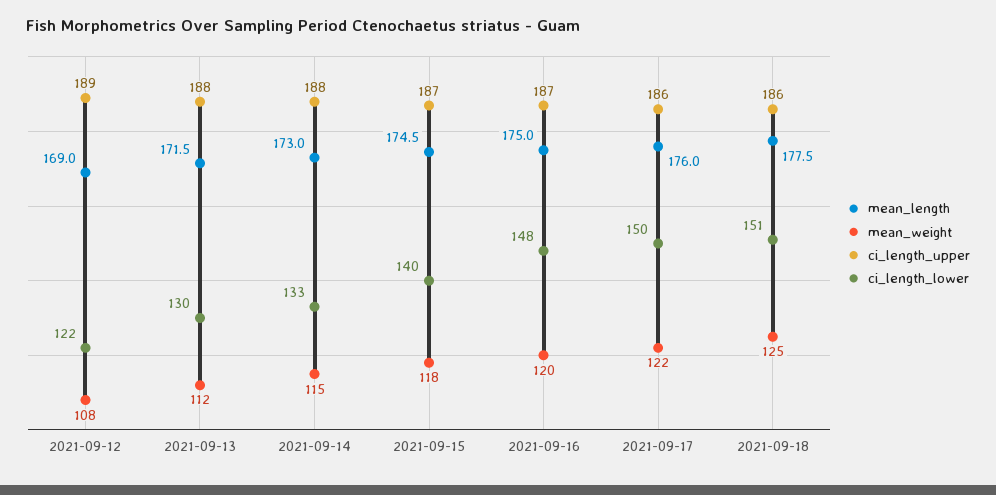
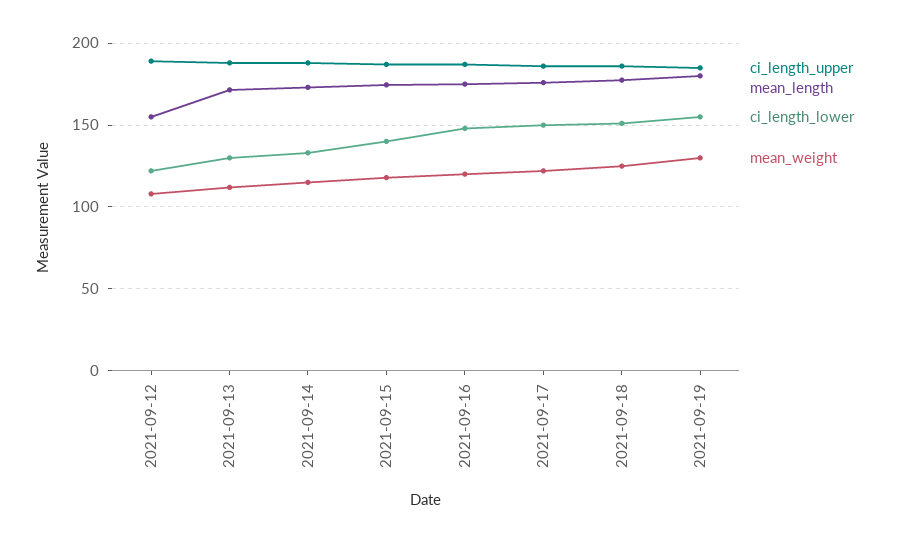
mean_length, 2021-09-12: 169 -> 155
ci_length_upper, 2021-09-19: none -> 185
mean_length, 2021-09-19: none -> 180
ci_length_lower, 2021-09-19: none -> 155
mean_weight, 2021-09-19: none -> 130

